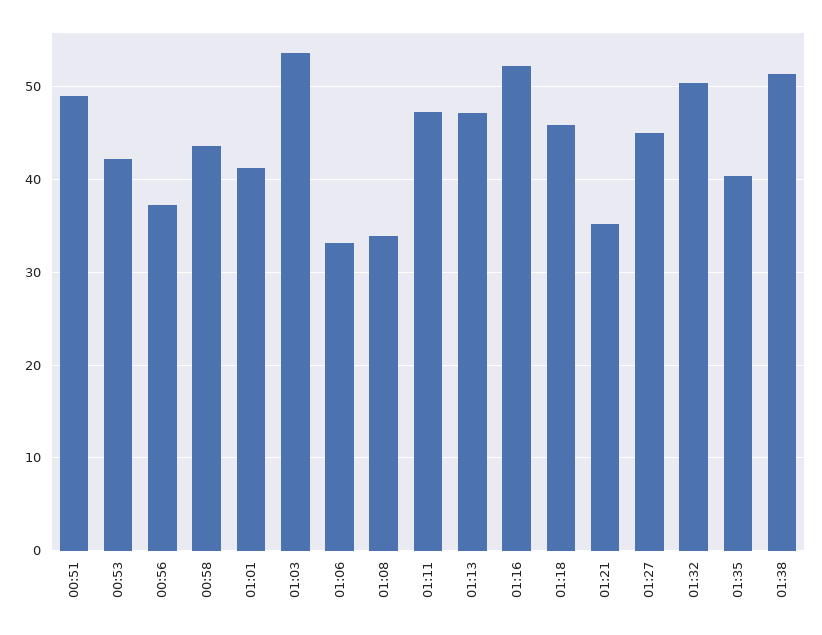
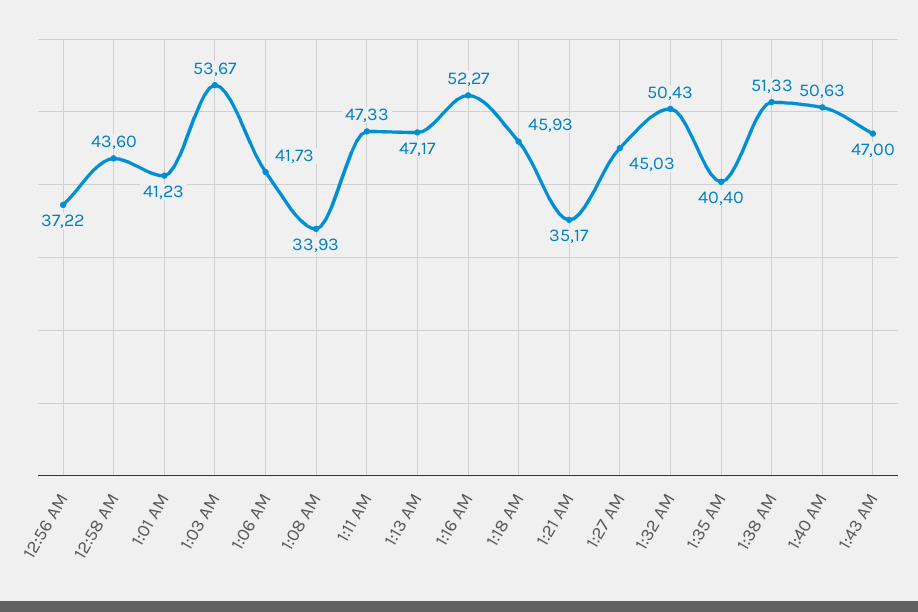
00:51: 49 -> none
00:53: 42 -> none
01:06: 33 -> 41.73
1:40 AM: none -> 50.63
1:43 AM: none -> 47

